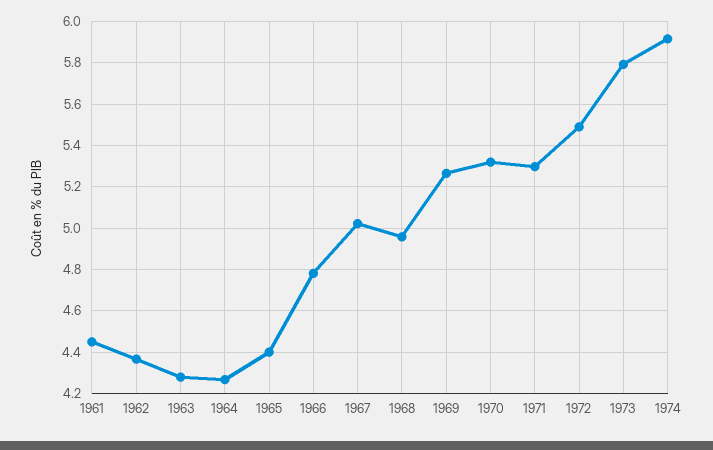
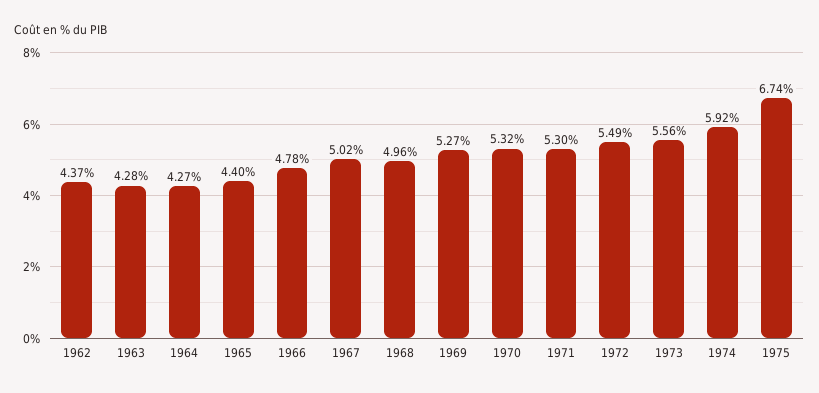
1961: 4.45 -> none
1973: 5.8 -> 5.56
1975: none -> 6.74

